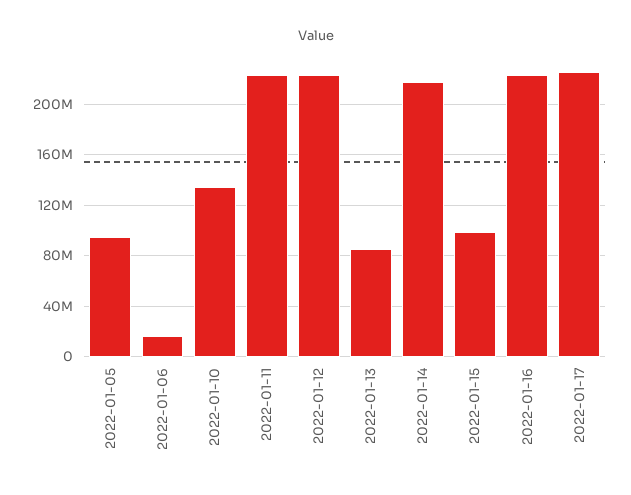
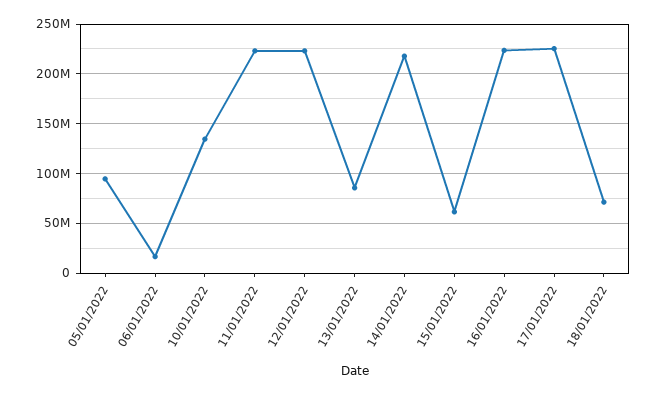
2022-01-15: 100000000 -> 60000000
18/01/2022: none -> 70000000

